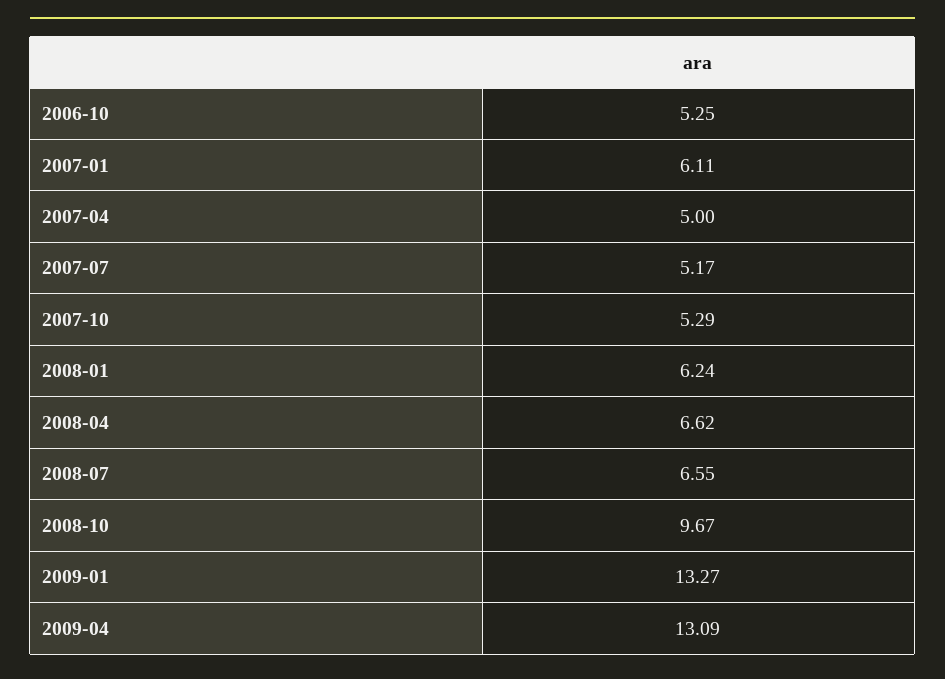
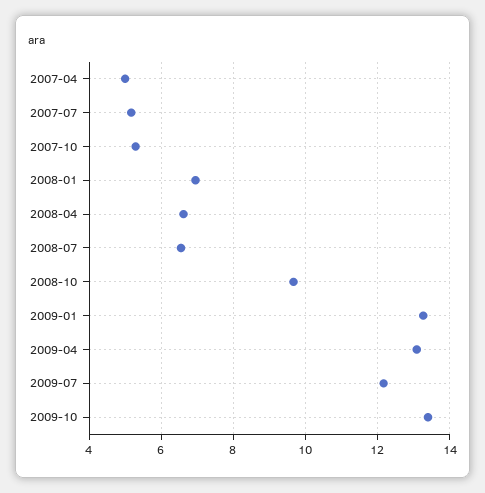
2006-10: 5.25 -> none
2007-01: 6.11 -> none
2008-01: 6.24 -> 7
2009-07: none -> 12.2
2009-10: none -> 13.4

